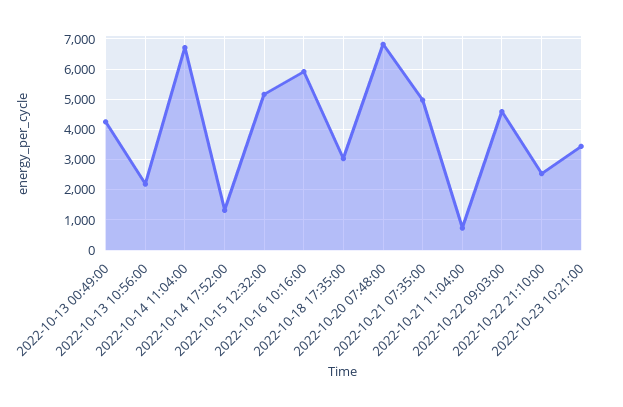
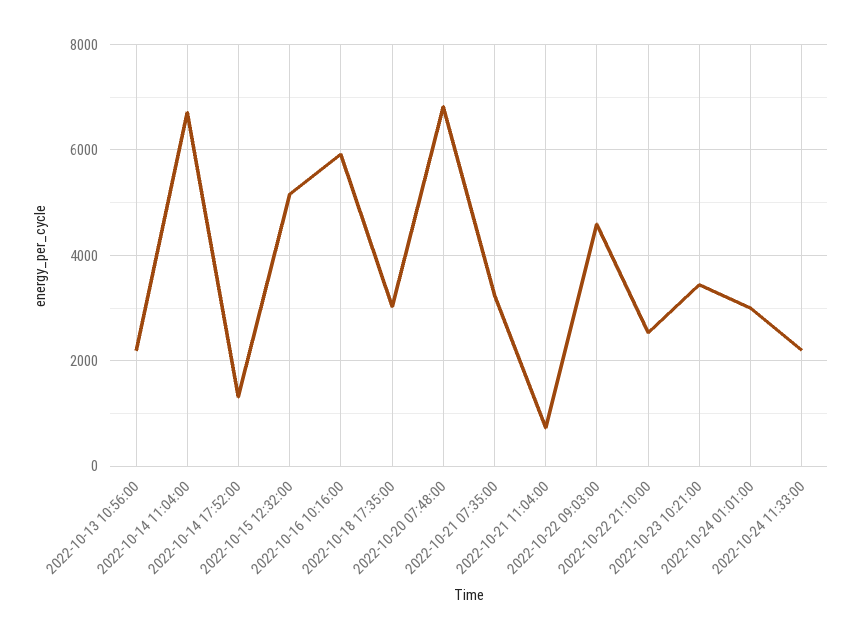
2022-10-13 00:49:00: 4200 -> none
2022-10-21 07:35:00: 5000 -> 3200
2022-10-24 01:01:00: none -> 3000
2022-10-24 11:33:00: none -> 2200

